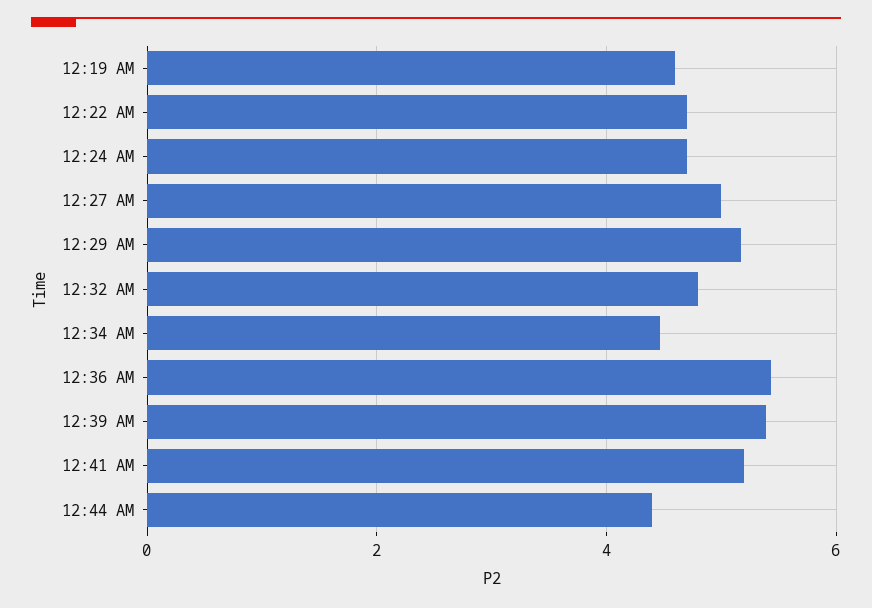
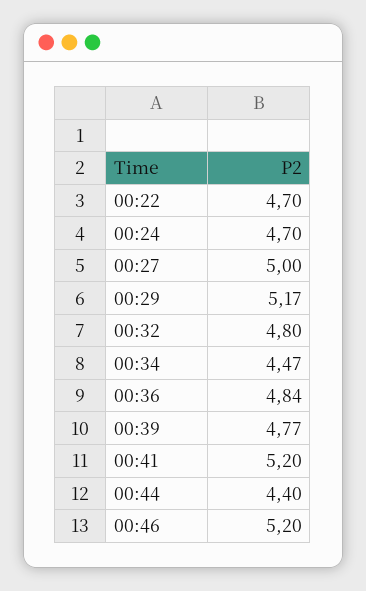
12:19 AM: 4.6 -> none
12:36 AM: 5.4 -> 4.84
12:39 AM: 5.4 -> 4.77
00:46: none -> 5.2

